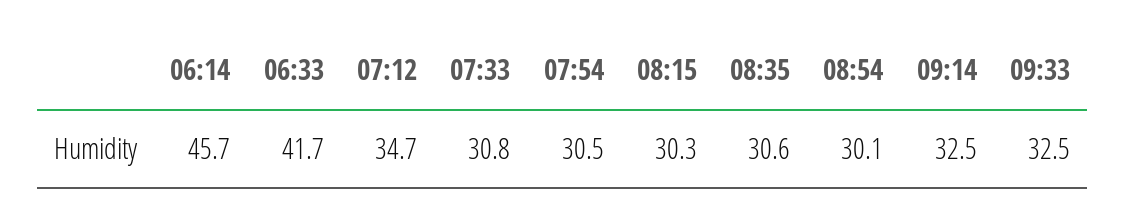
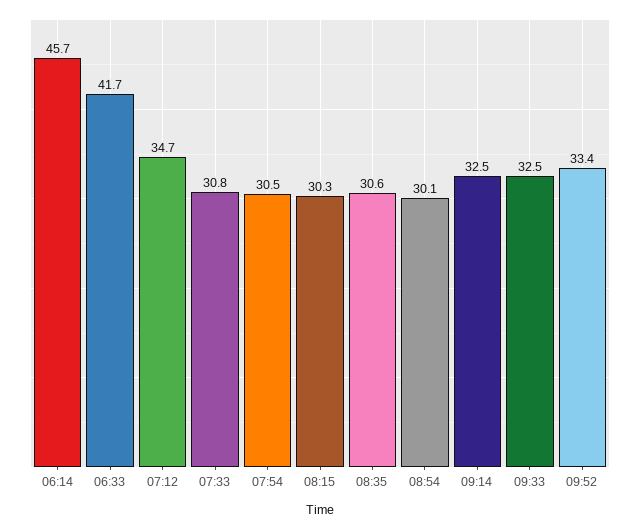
09:52: none -> 33.4

